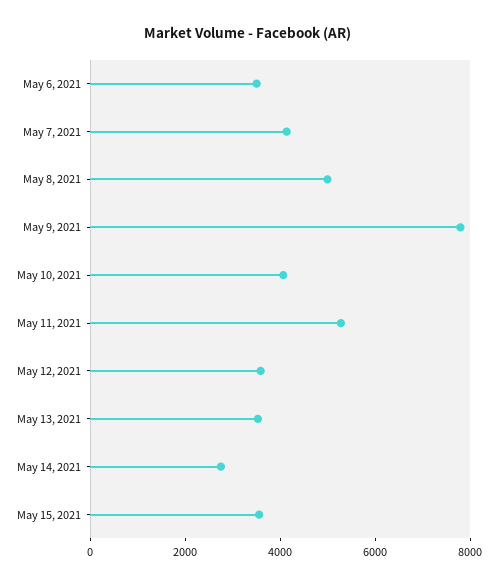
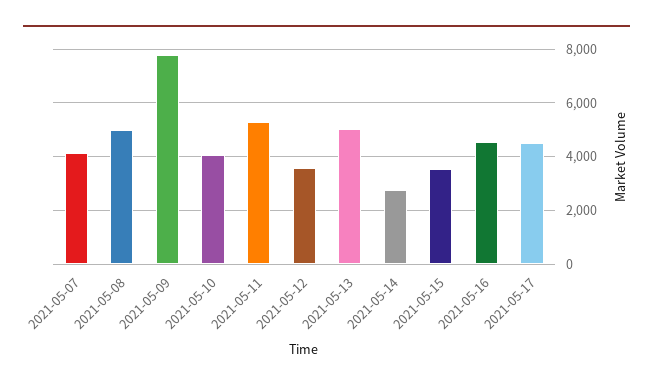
May 6, 2021: 3500 -> none
May 13, 2021: 3500 -> 5000
2021-05-16: none -> 4500
2021-05-17: none -> 4500

